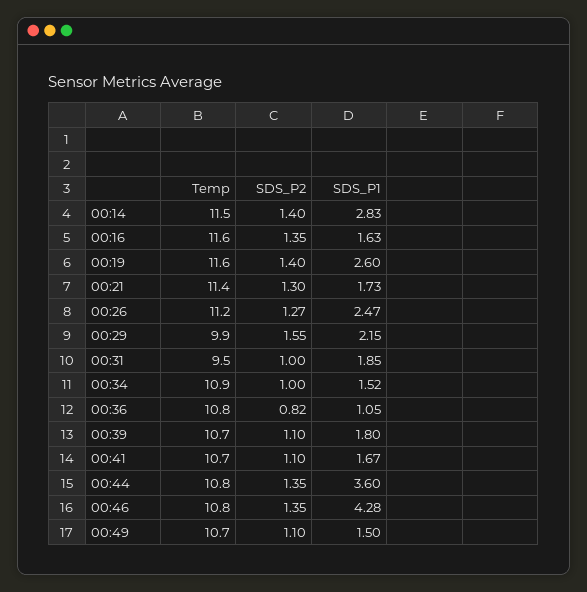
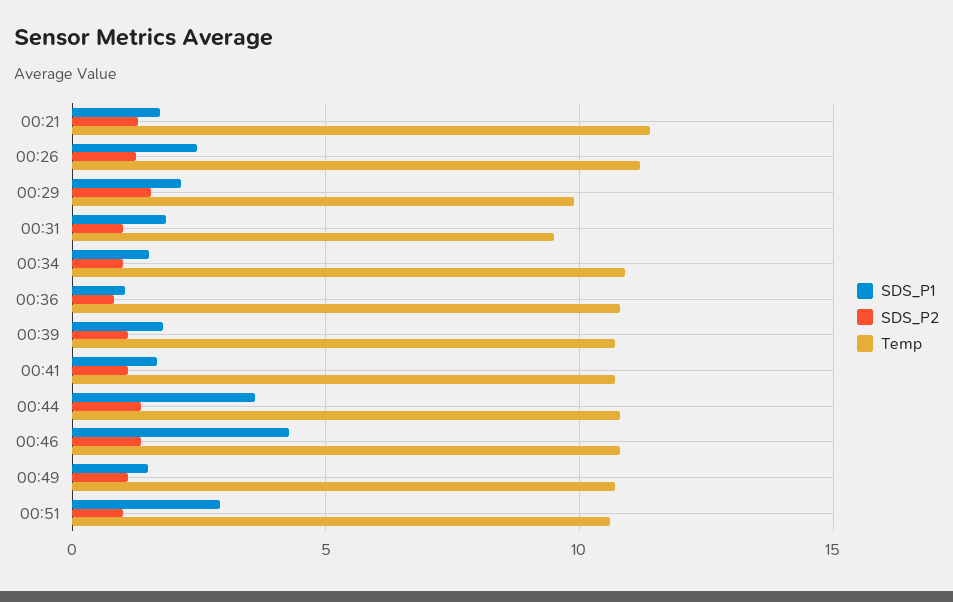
Temp, 00:14: 11.5 -> none
SDS_P2, 00:14: 1.4 -> none
SDS_P1, 00:14: 2.83 -> none
Temp, 00:16: 11.6 -> none
SDS_P2, 00:16: 1.35 -> none
SDS_P1, 00:16: 1.63 -> none
Temp, 00:19: 11.6 -> none
SDS_P2, 00:19: 1.4 -> none
SDS_P1, 00:19: 2.6 -> none
SDS_P1, 00:51: none -> 3
SDS_P2, 00:51: none -> 1
Temp, 00:51: none -> 10.5

